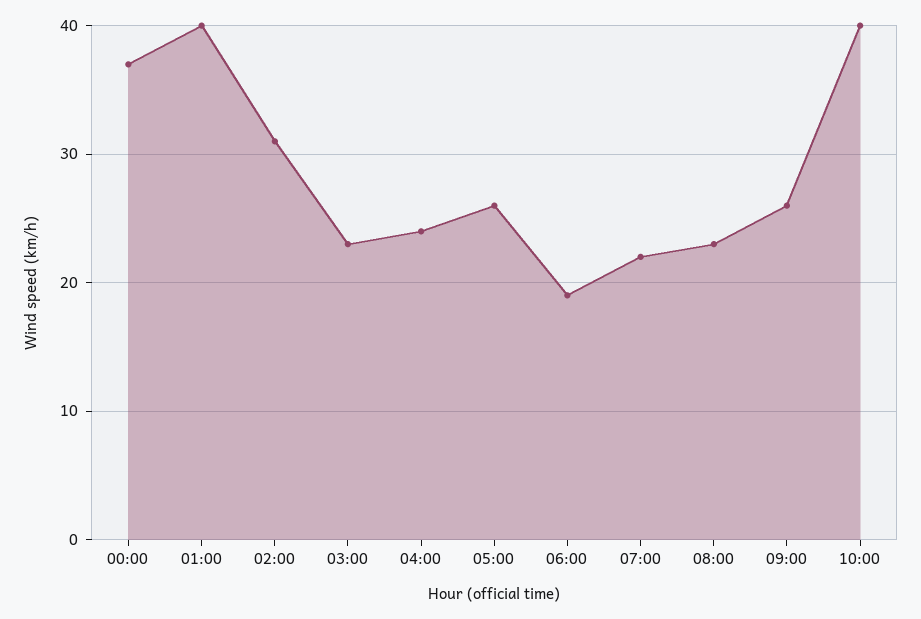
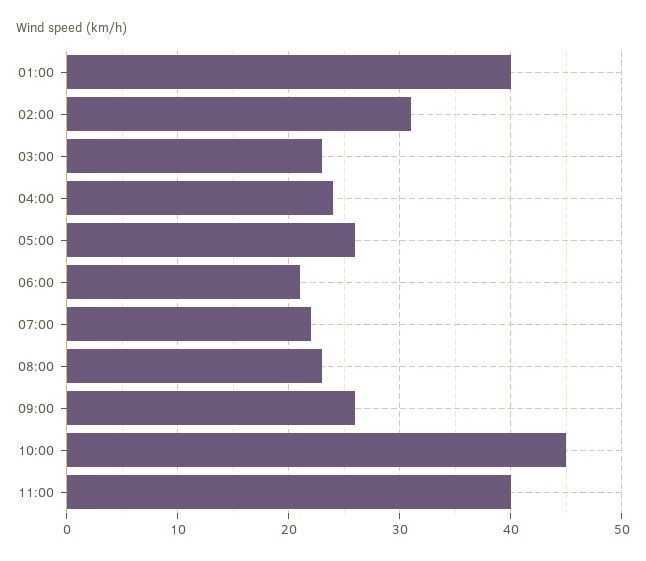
00:00: 37 -> none
06:00: 19 -> 21
10:00: 40 -> 45
11:00: none -> 40

